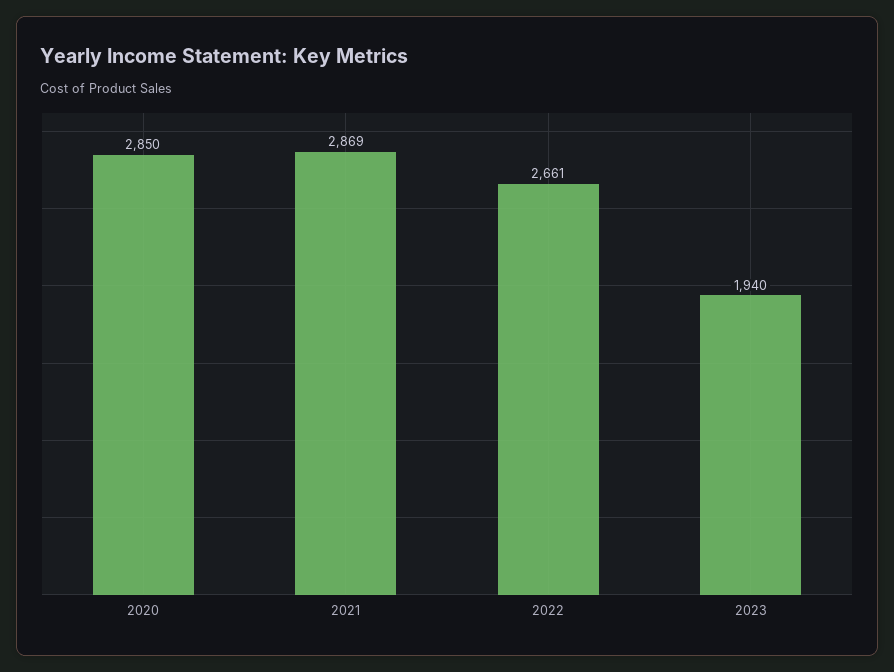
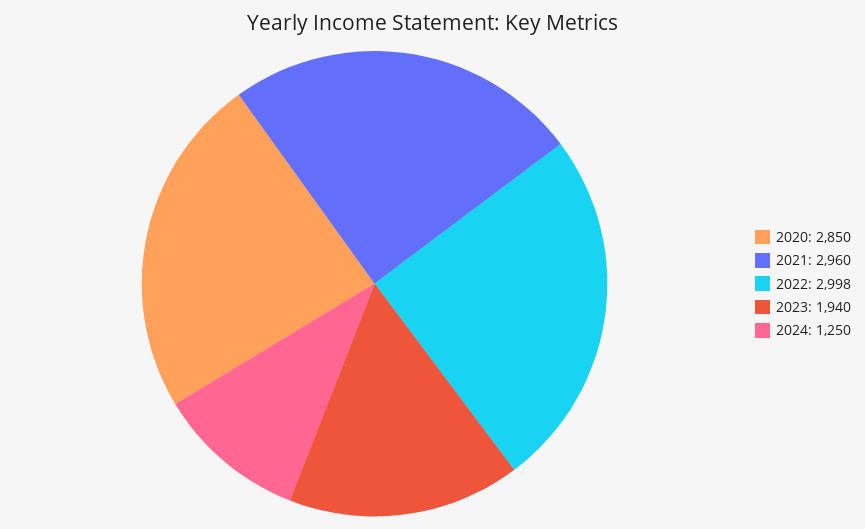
2021: 2869 -> 2960
2022: 2661 -> 2998
2024: none -> 1250

